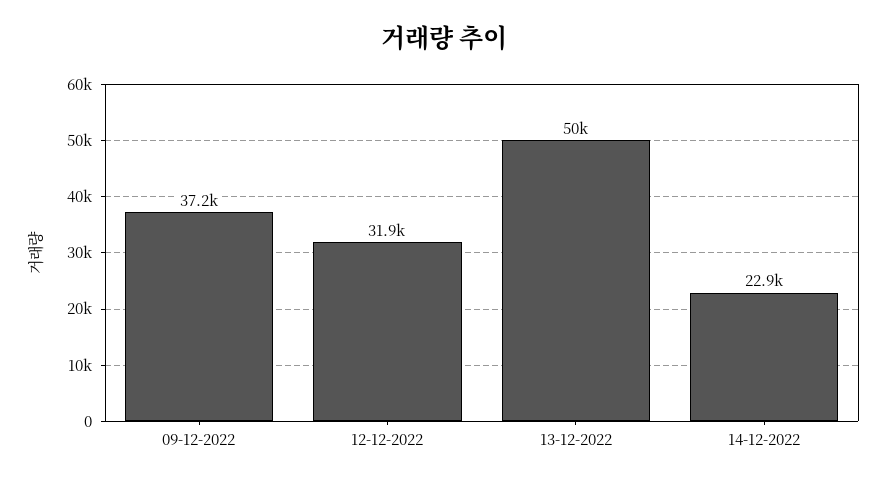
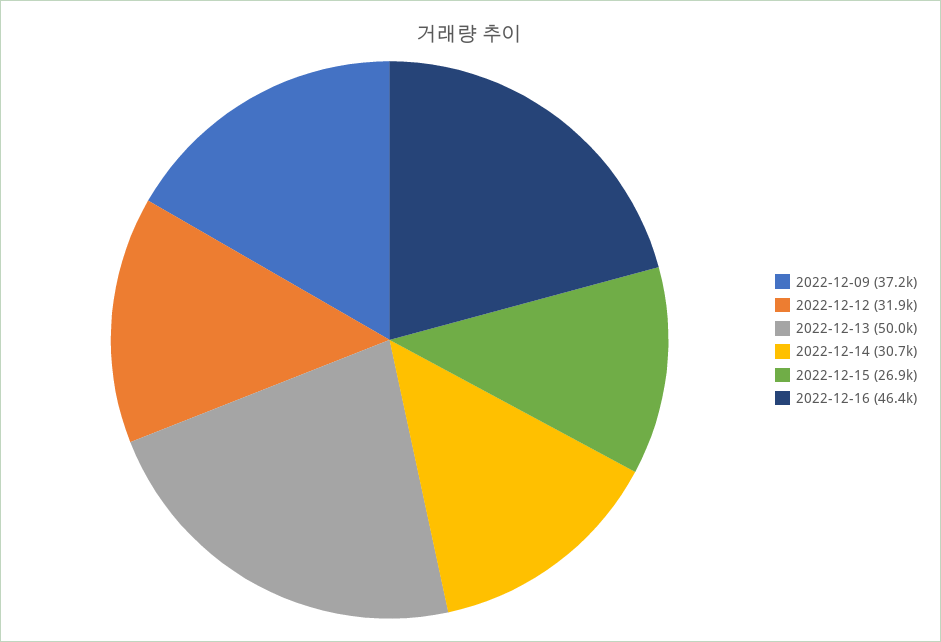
14-12-2022: 22900 -> 30700
2022-12-15: none -> 26900
2022-12-16: none -> 46400

